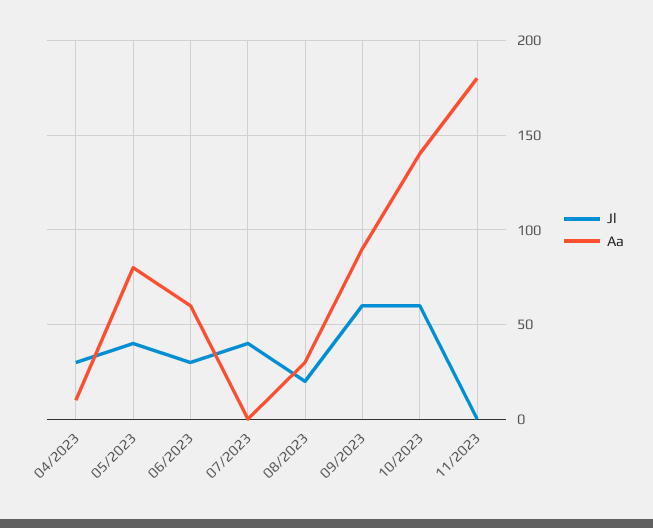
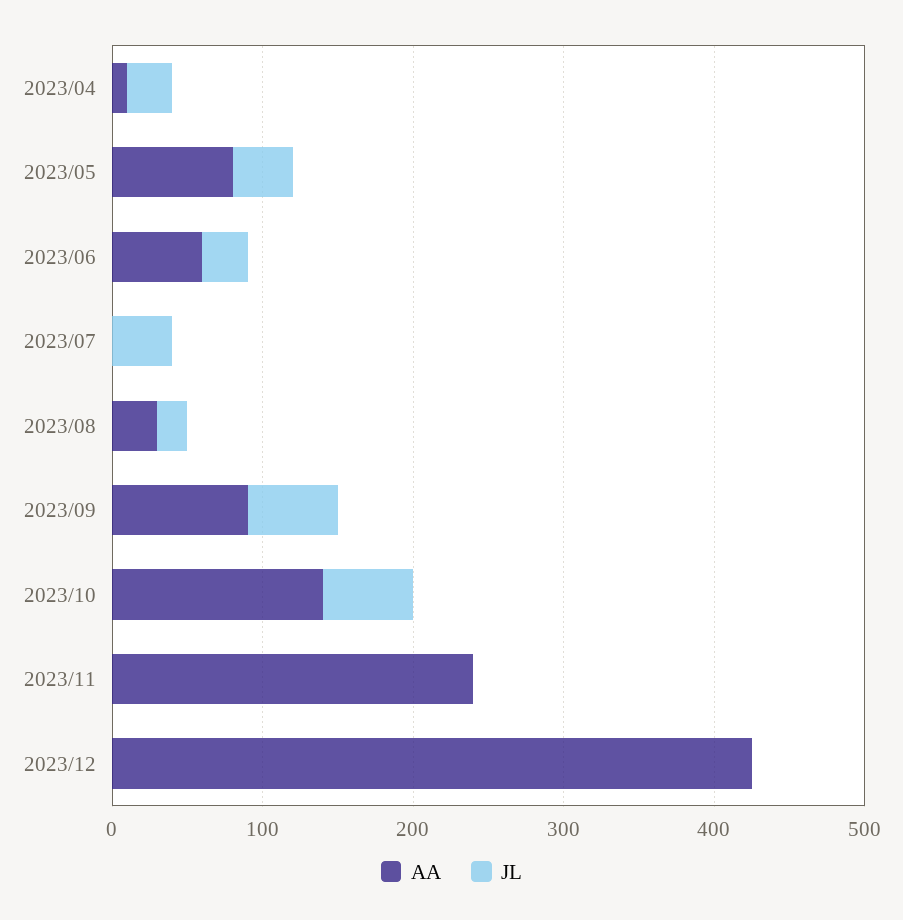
Aa, 11/2023: 180 -> 240
Aa, 2023/12: none -> 420
Jl, 2023/12: none -> 0

